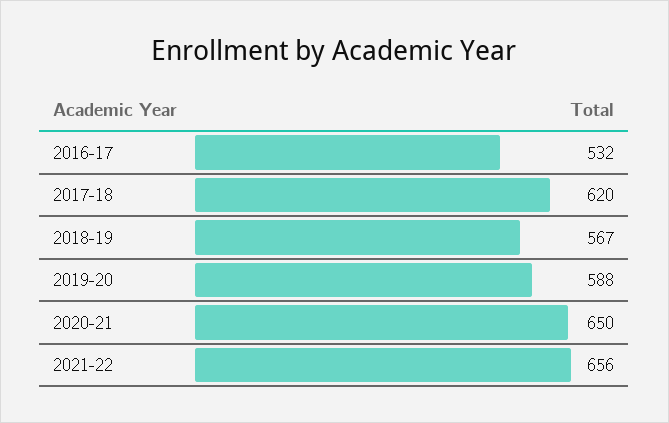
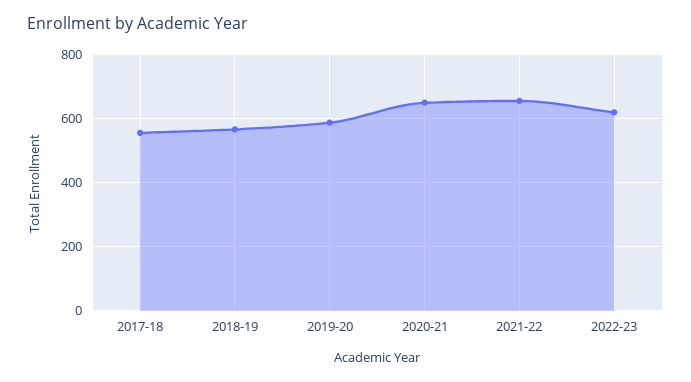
2016-17: 532 -> none
2017-18: 620 -> 560
2022-23: none -> 620

